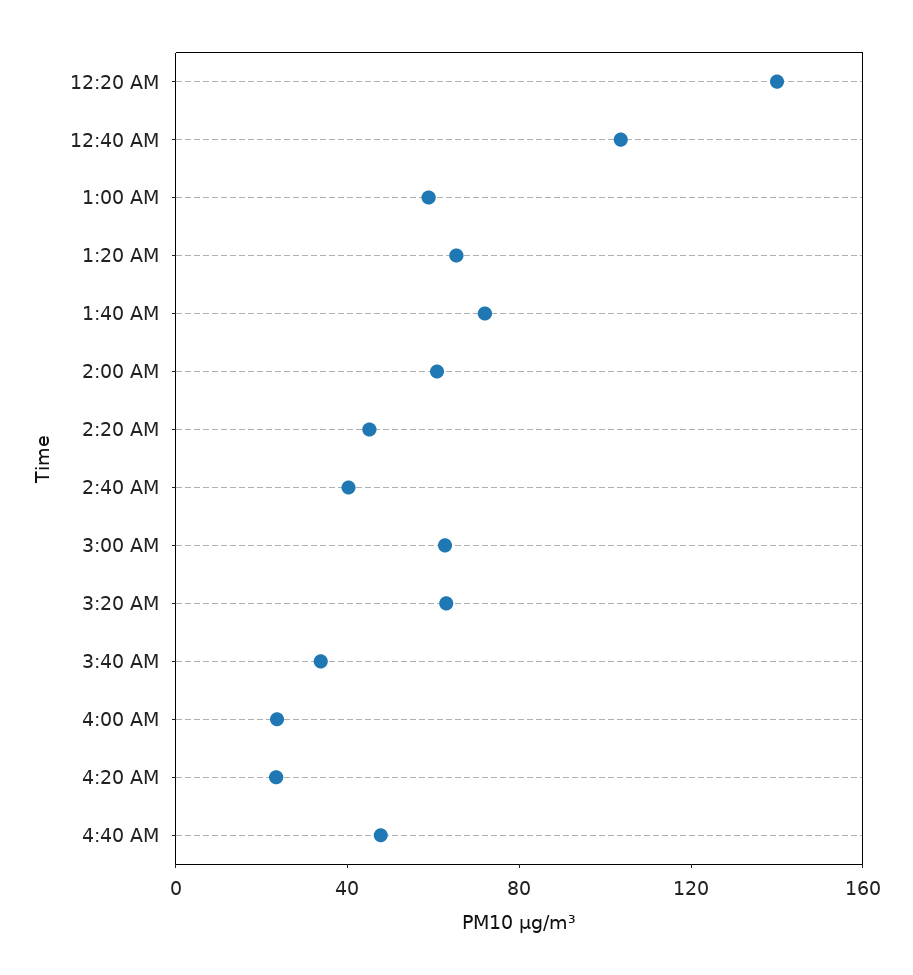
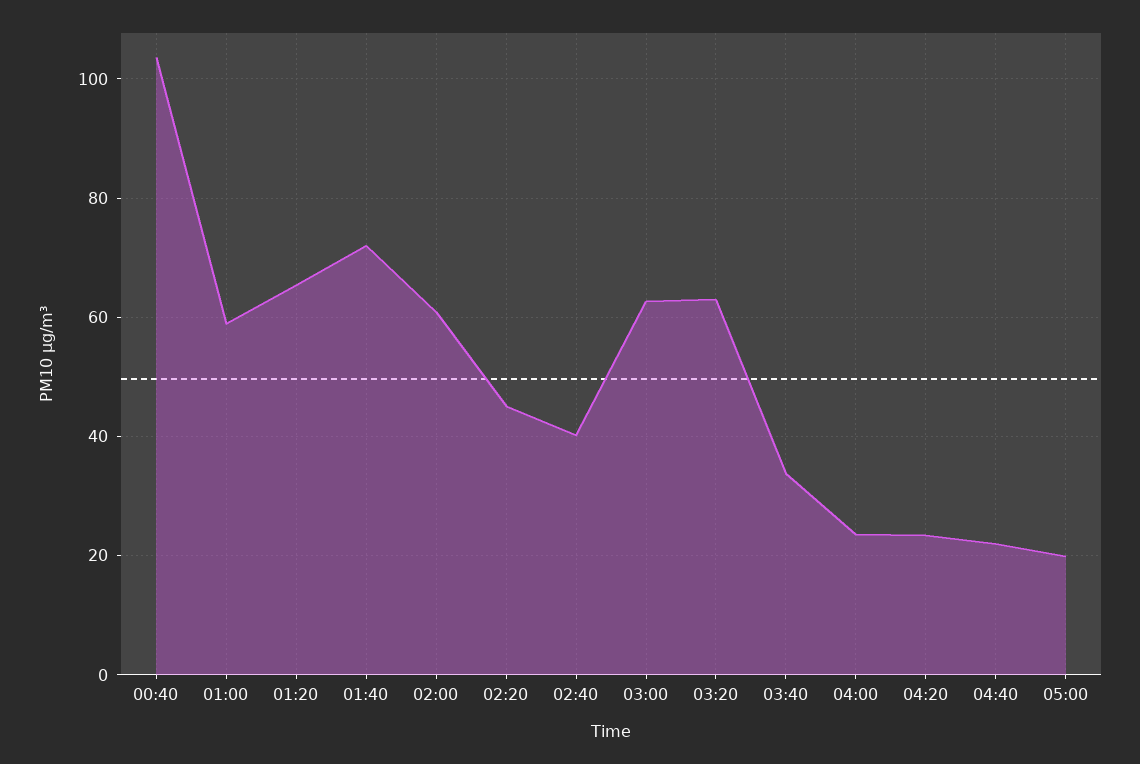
12:20 AM: 140 -> none
4:40 AM: 50 -> 22
05:00: none -> 20

